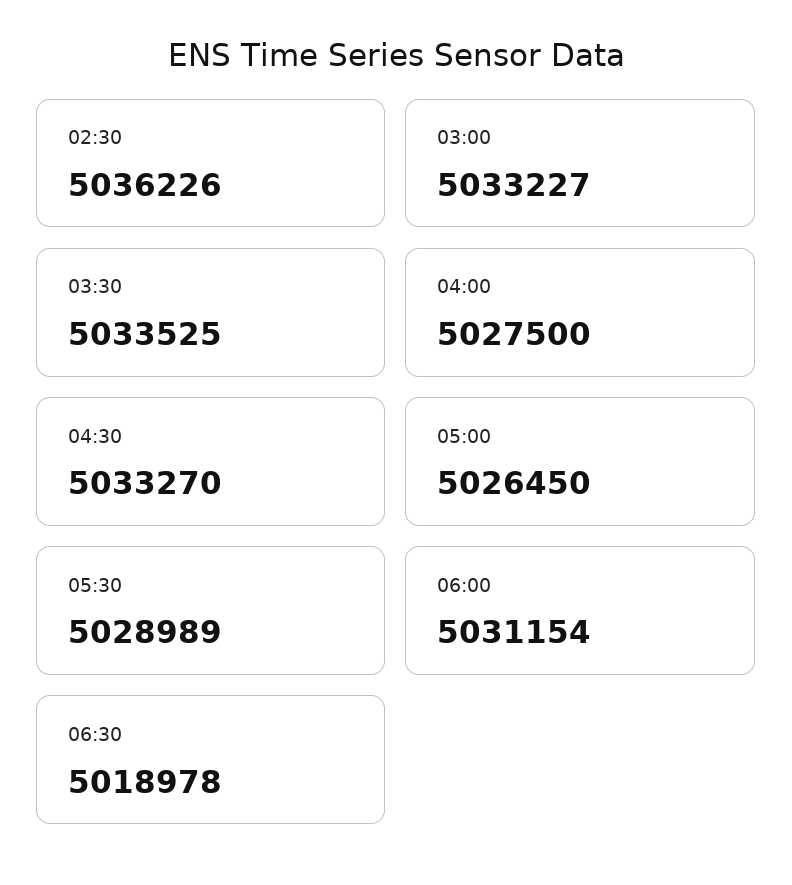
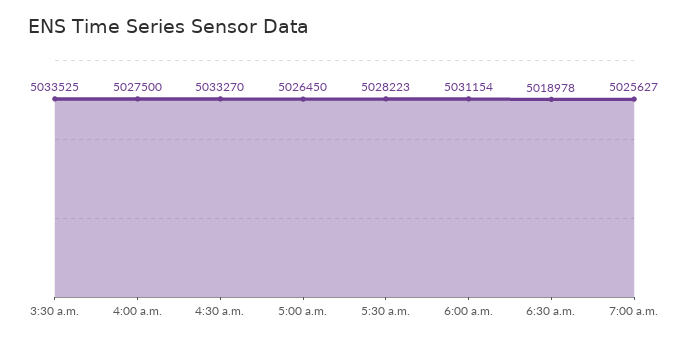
02:30: 5036226 -> none
03:00: 5033227 -> none
05:30: 5028989 -> 5028223
7:00 a.m.: none -> 5025627

